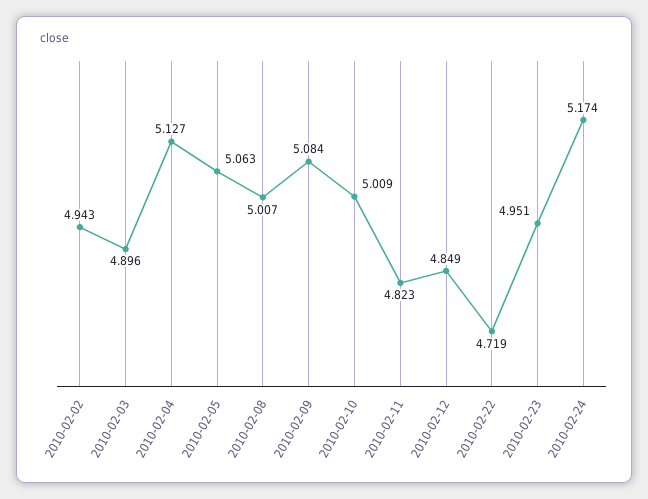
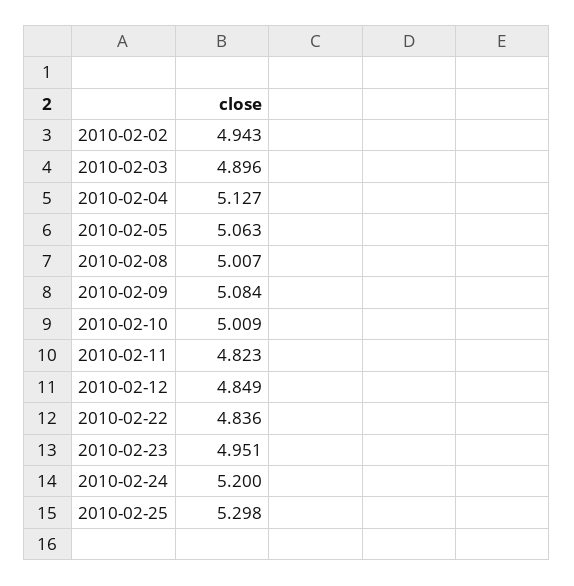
2010-02-22: 4.719 -> 4.836
2010-02-24: 5.174 -> 5.2
2010-02-25: none -> 5.298

